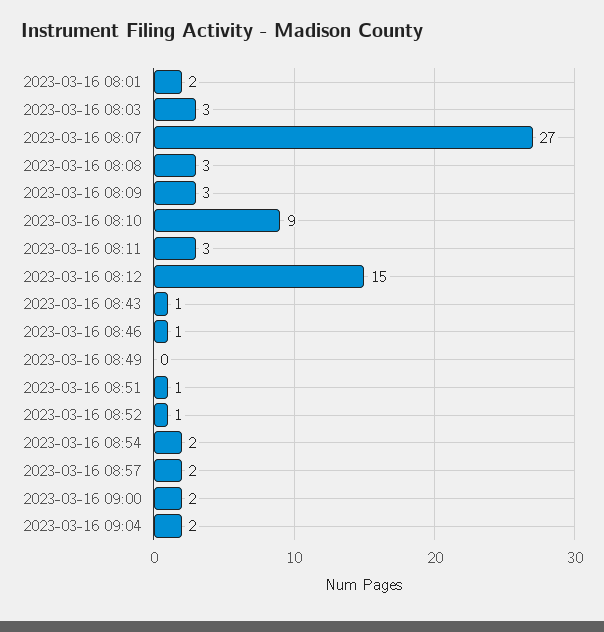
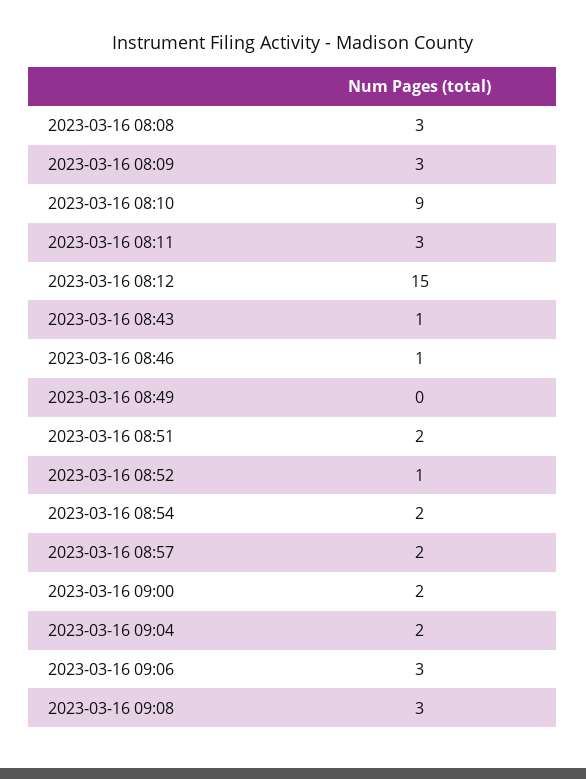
2023-03-16 08:01: 2 -> none
2023-03-16 08:03: 3 -> none
2023-03-16 08:07: 27 -> none
2023-03-16 08:51: 1 -> 2
2023-03-16 09:06: none -> 3
2023-03-16 09:08: none -> 3

